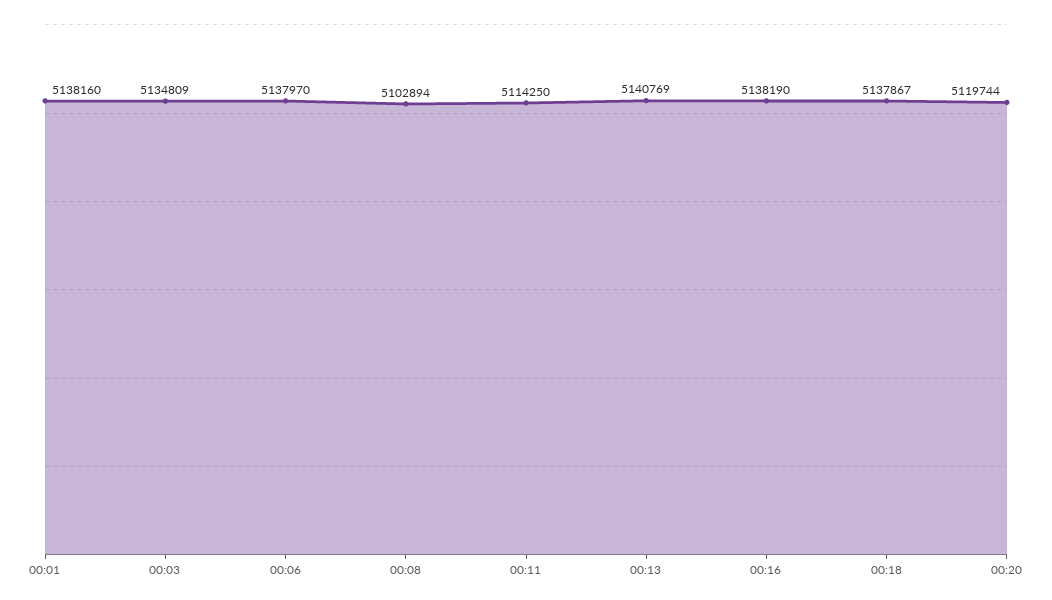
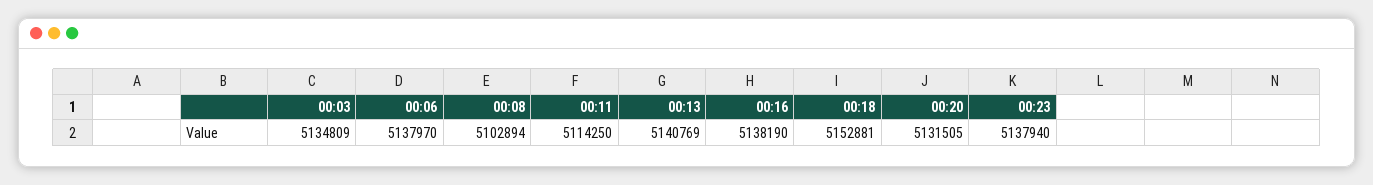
00:01: 5138160 -> none
00:18: 5137867 -> 5152881
00:20: 5119744 -> 5131505
00:23: none -> 5137940

